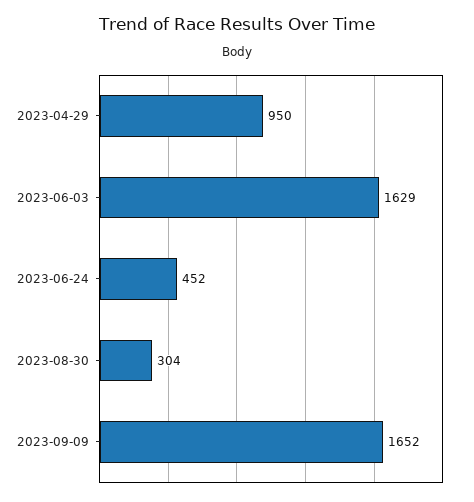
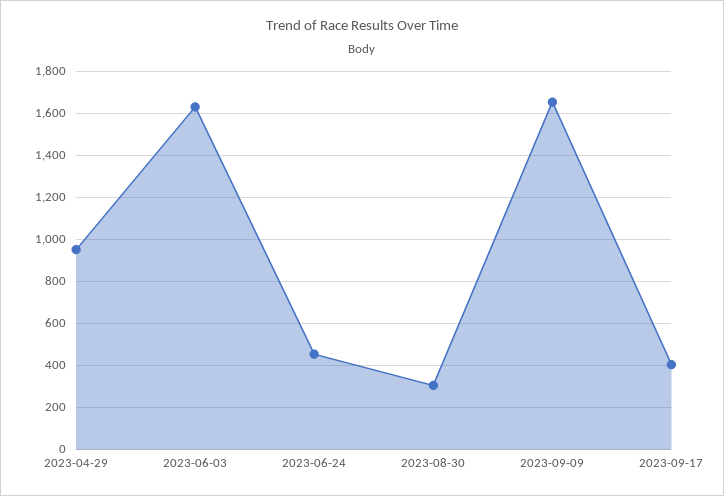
2023-09-17: none -> 400

